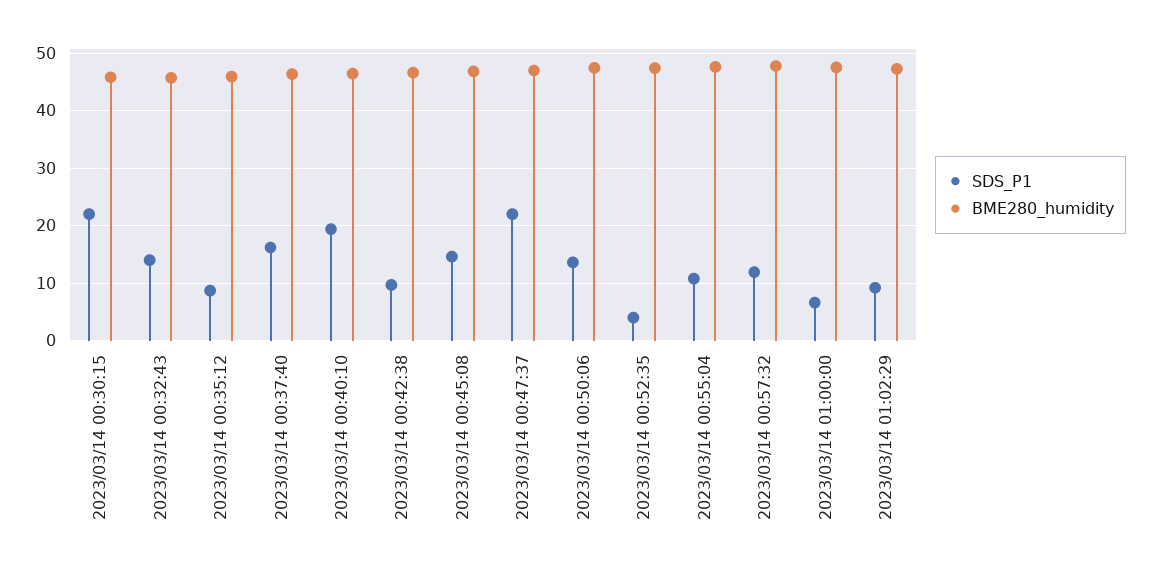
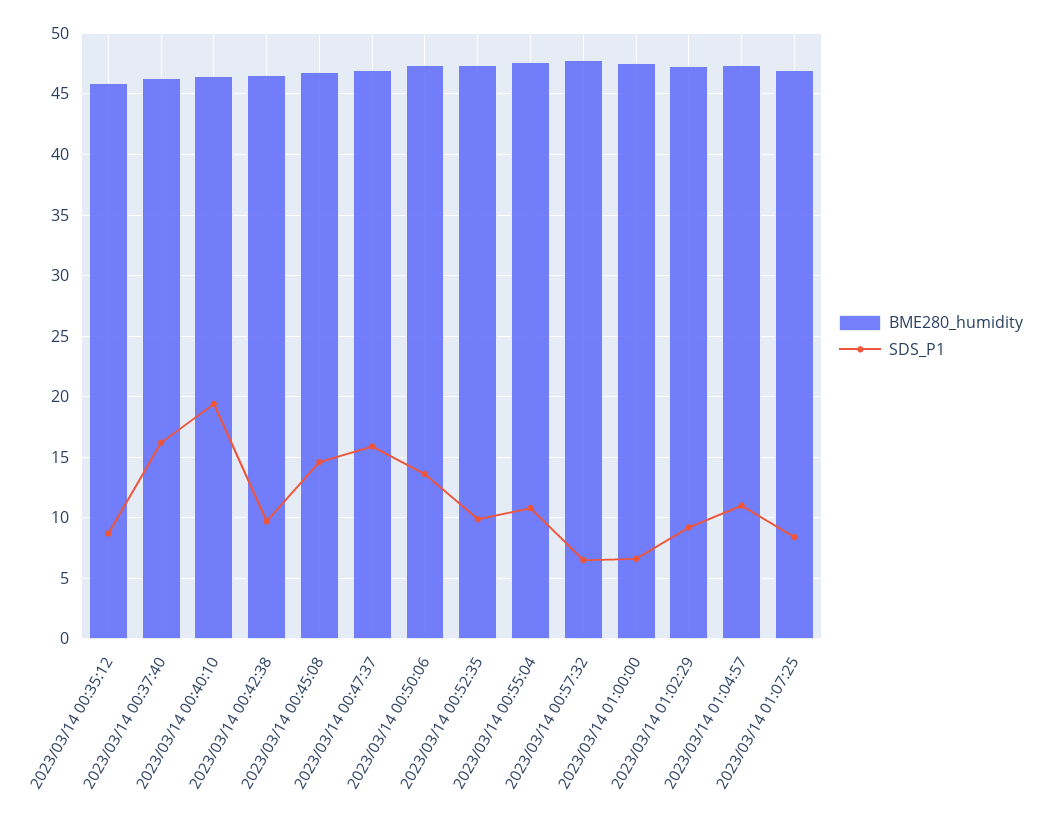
SDS_P1, 2023/03/14 00:30:15: 22 -> none
BME280_humidity, 2023/03/14 00:30:15: 46 -> none
SDS_P1, 2023/03/14 00:32:43: 14 -> none
BME280_humidity, 2023/03/14 00:32:43: 46 -> none
SDS_P1, 2023/03/14 00:47:37: 22 -> 16
SDS_P1, 2023/03/14 00:52:35: 4 -> 10
SDS_P1, 2023/03/14 00:57:32: 12 -> 6.5
BME280_humidity, 2023/03/14 01:04:57: none -> 47.5
SDS_P1, 2023/03/14 01:04:57: none -> 11
BME280_humidity, 2023/03/14 01:07:25: none -> 47
SDS_P1, 2023/03/14 01:07:25: none -> 8.5

